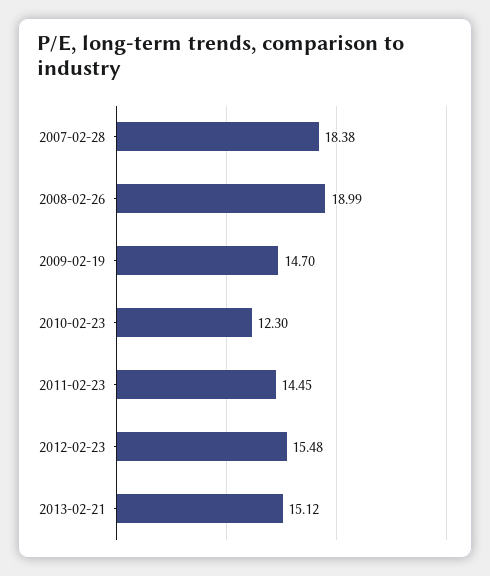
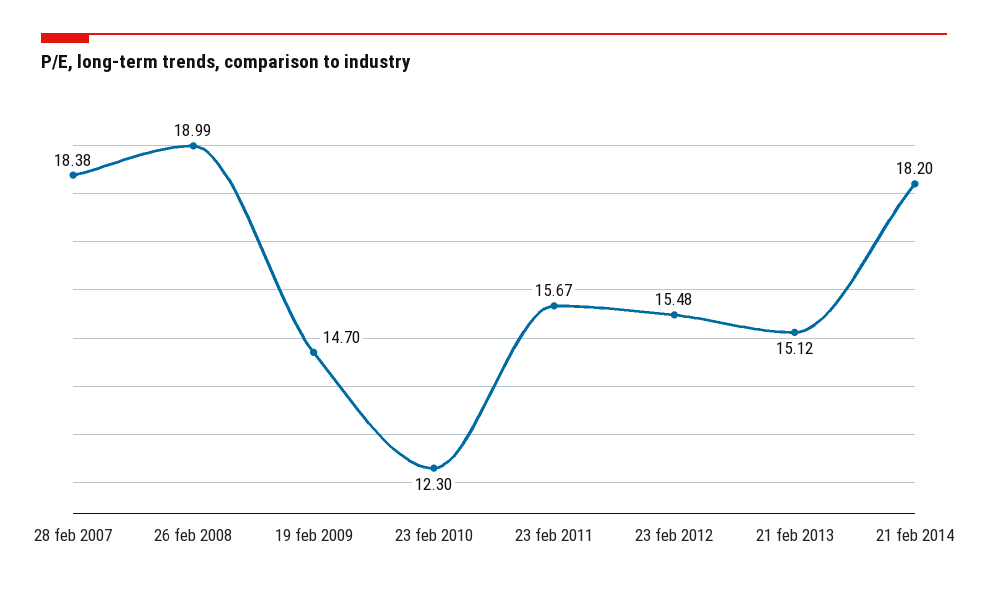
2011-02-23: 14.45 -> 15.67
21 feb 2014: none -> 18.2

